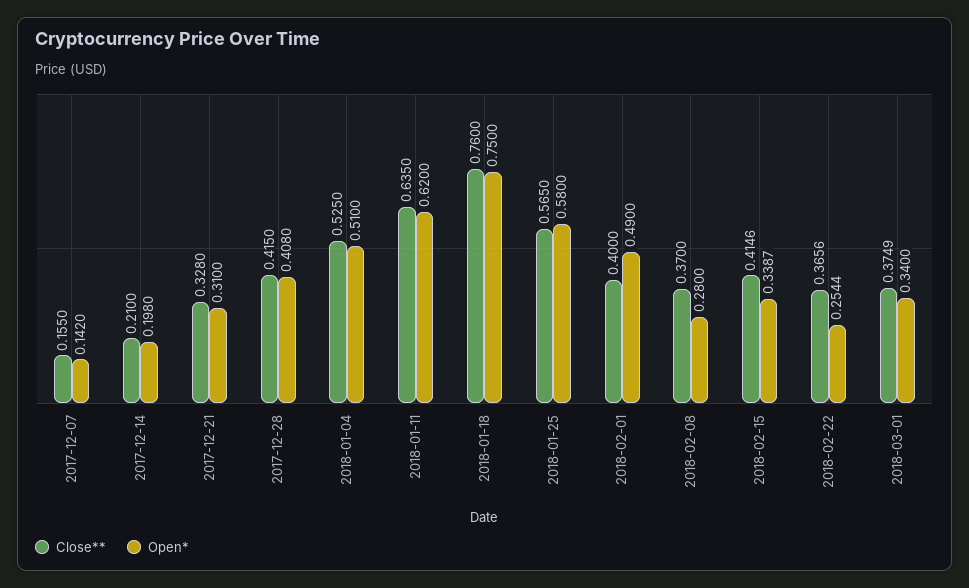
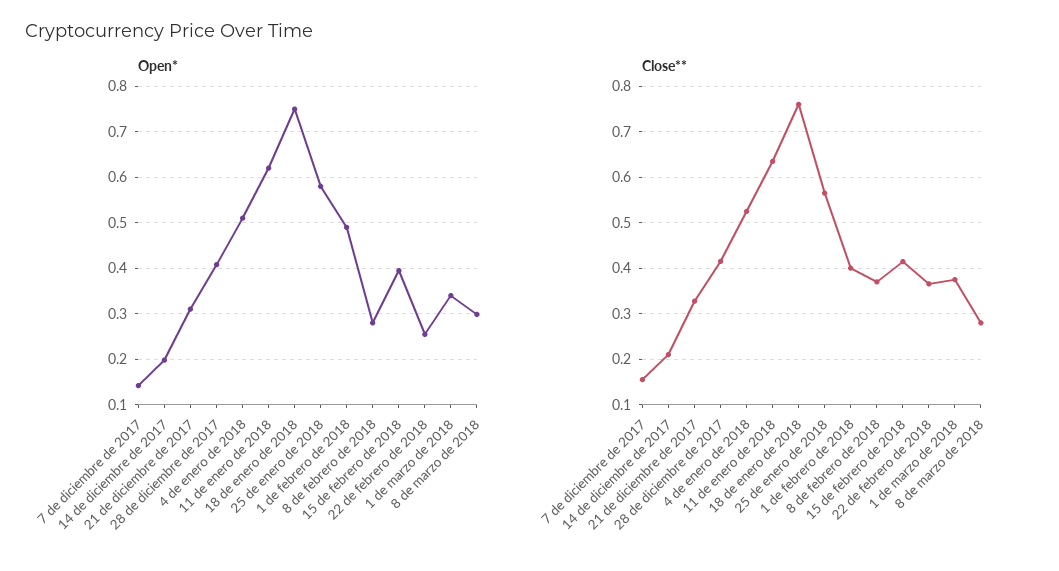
Open*, 2018-02-15: 0.3387 -> 0.4
Open*, 8 de marzo de 2018: none -> 0.3
Close**, 8 de marzo de 2018: none -> 0.28

